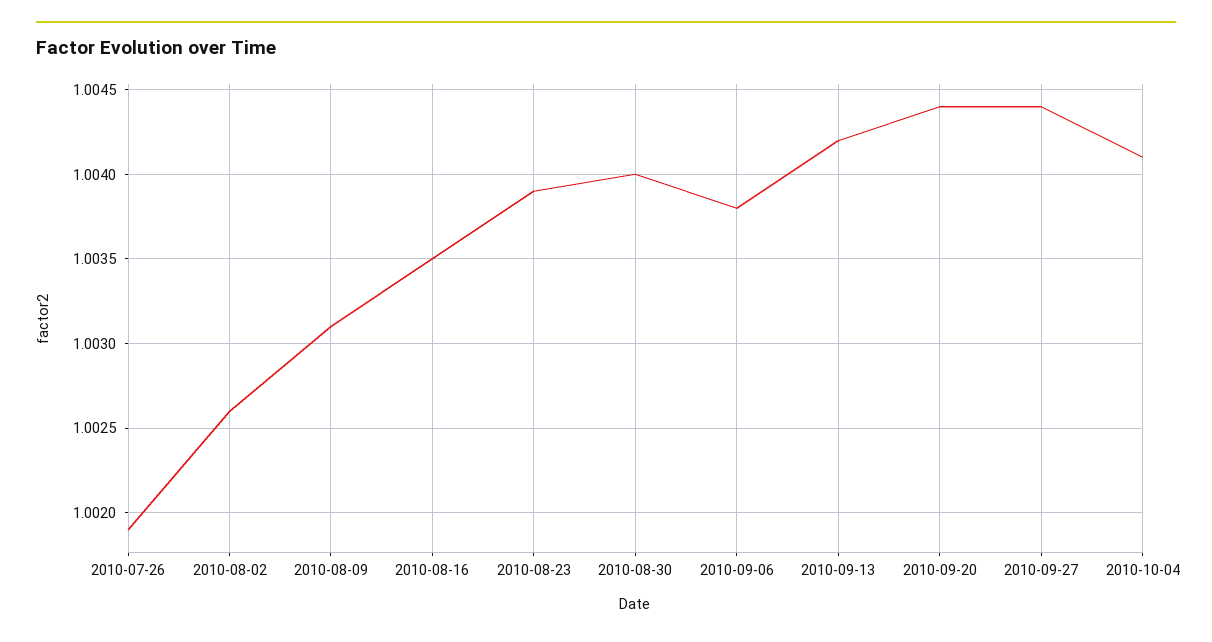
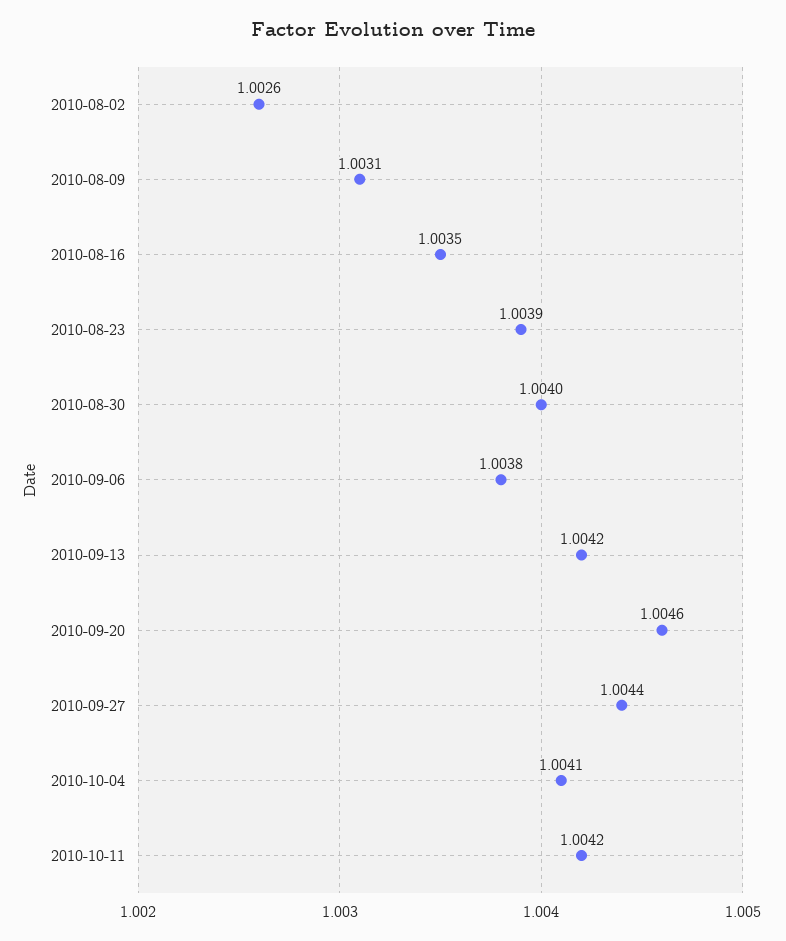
2010-07-26: 1.0019 -> none
2010-09-20: 1.0044 -> 1.0046
2010-10-11: none -> 1.0042

